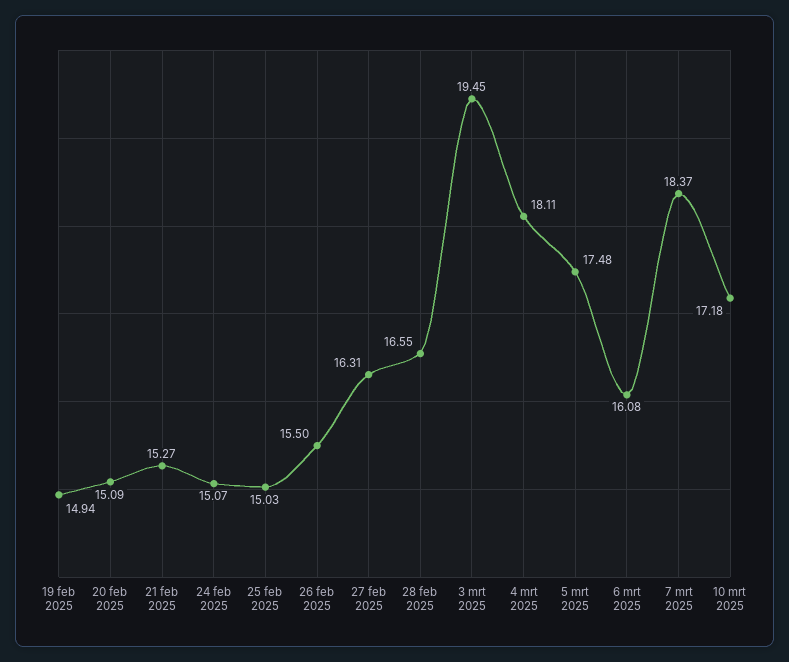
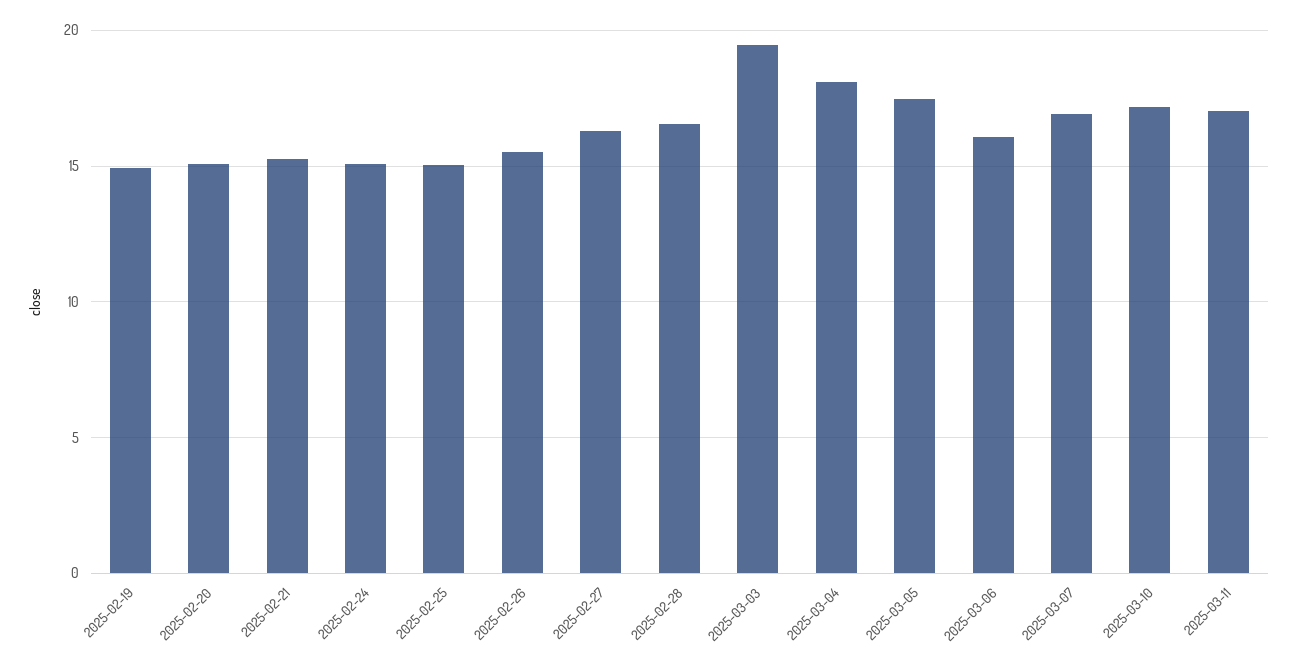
7 mrt 2025: 18.37 -> 17
2025-03-11: none -> 17

